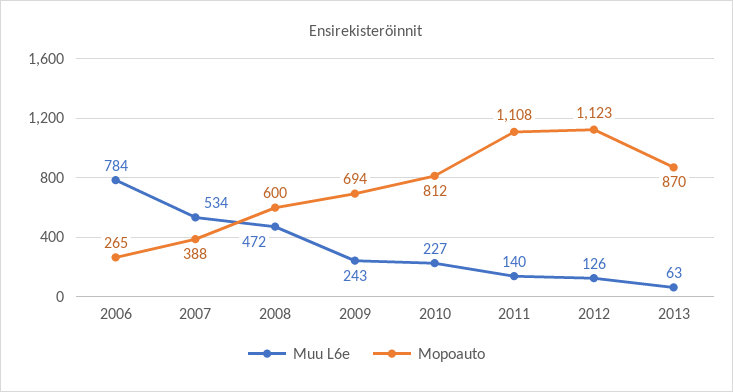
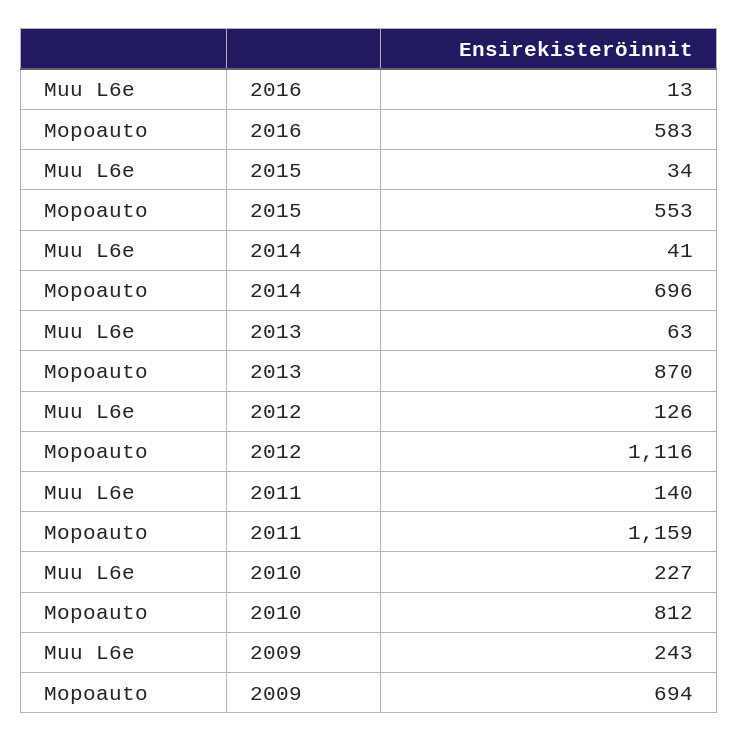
Muu L6e, 2006: 784 -> none
Mopoauto, 2006: 265 -> none
Muu L6e, 2007: 534 -> none
Mopoauto, 2007: 388 -> none
Muu L6e, 2008: 472 -> none
Mopoauto, 2008: 600 -> none
Mopoauto, 2011: 1108 -> 1159
Mopoauto, 2012: 1123 -> 1116
Muu L6e, 2016: none -> 13
Mopoauto, 2016: none -> 583
Muu L6e, 2015: none -> 34
Mopoauto, 2015: none -> 553
Muu L6e, 2014: none -> 41
Mopoauto, 2014: none -> 696

